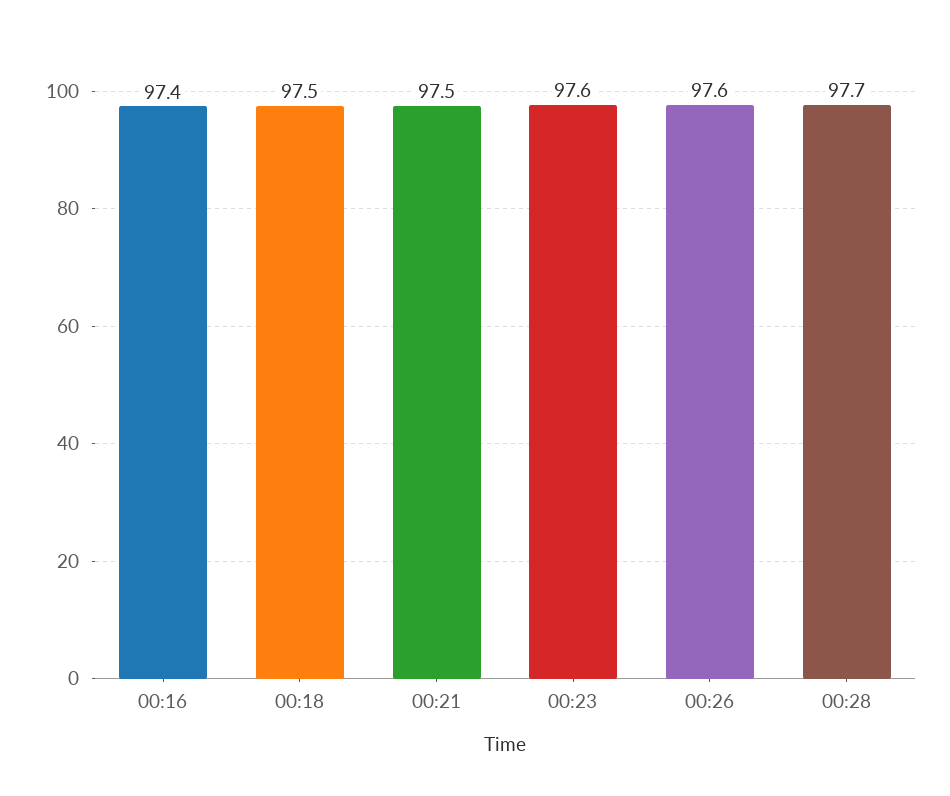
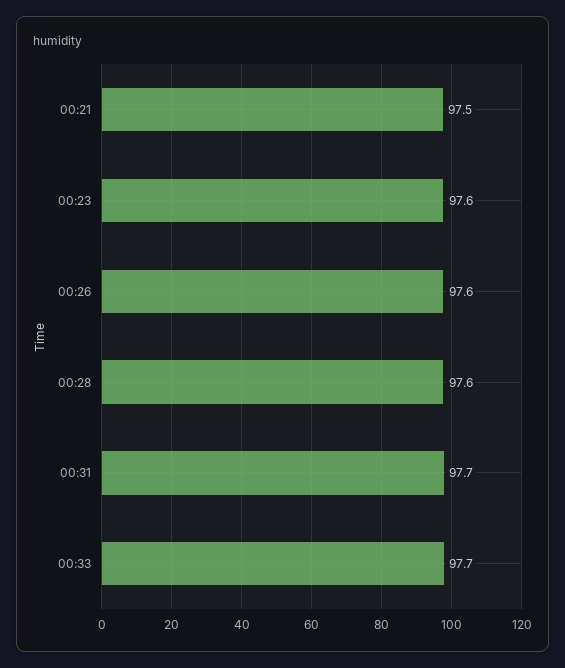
00:16: 97.4 -> none
00:18: 97.5 -> none
00:28: 97.7 -> 97.6
00:31: none -> 97.7
00:33: none -> 97.7

